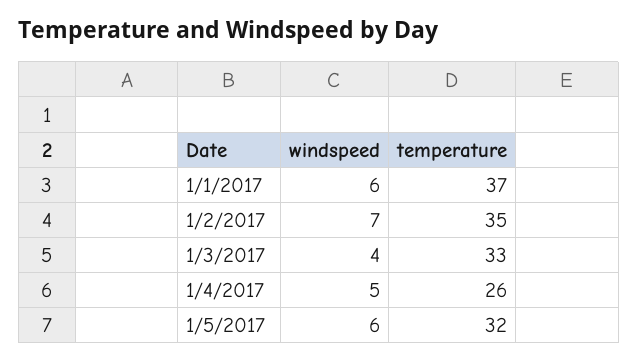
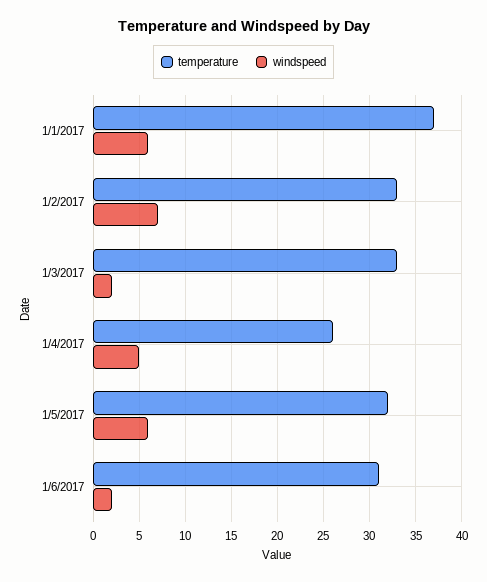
temperature, 1/2/2017: 35 -> 33
windspeed, 1/3/2017: 4 -> 2
temperature, 1/6/2017: none -> 31
windspeed, 1/6/2017: none -> 2

